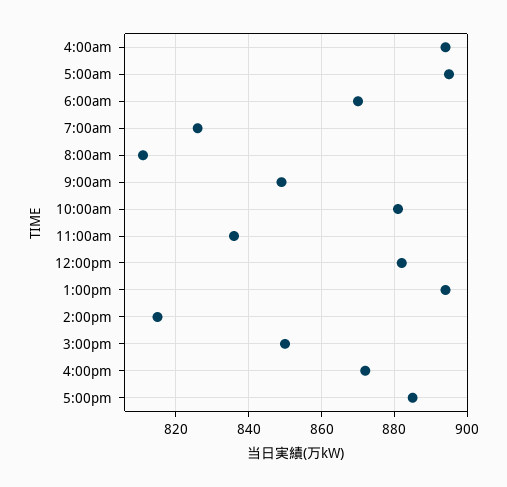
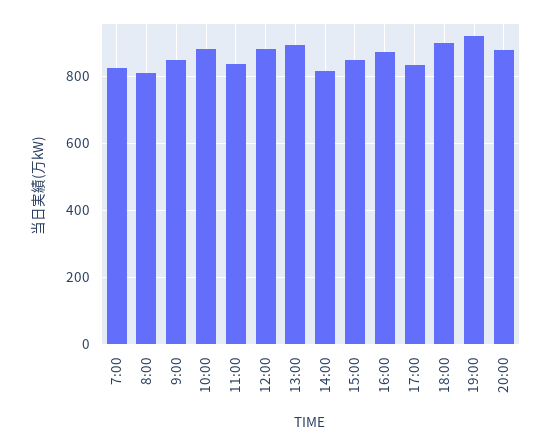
4:00am: 895 -> none
5:00am: 895 -> none
6:00am: 870 -> none
5:00pm: 885 -> 840
18:00: none -> 900
19:00: none -> 920
20:00: none -> 880

